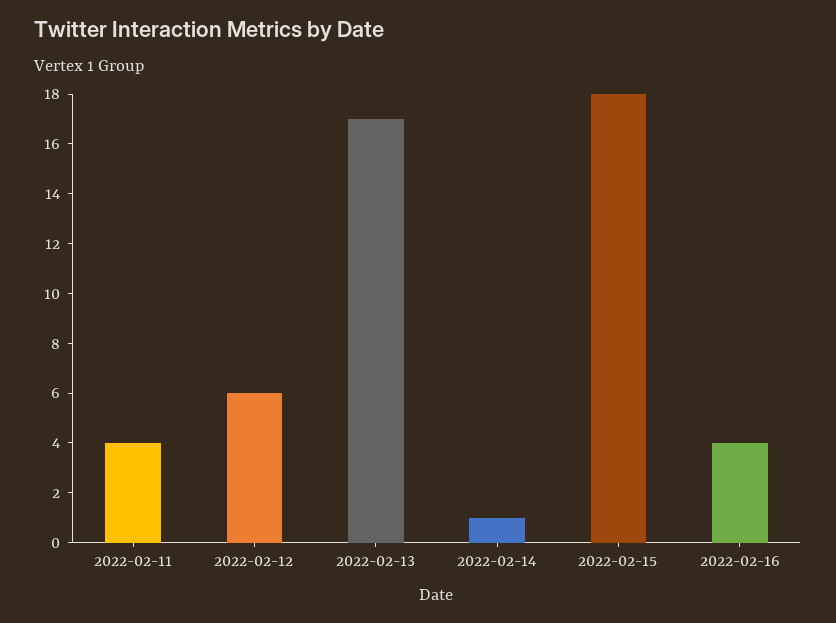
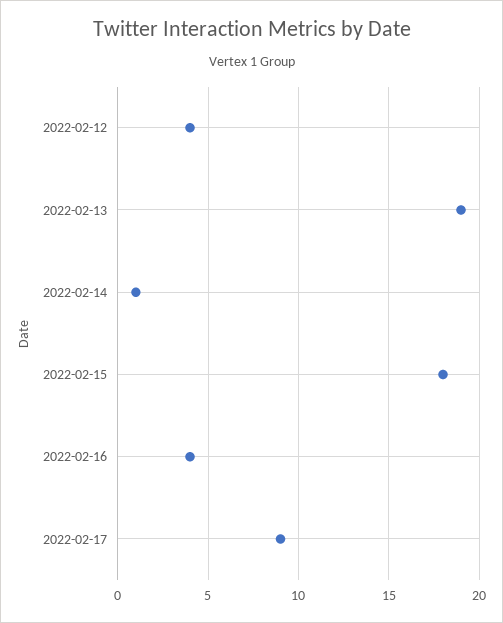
2022-02-11: 4 -> none
2022-02-12: 6 -> 4
2022-02-13: 17 -> 19
2022-02-17: none -> 9

